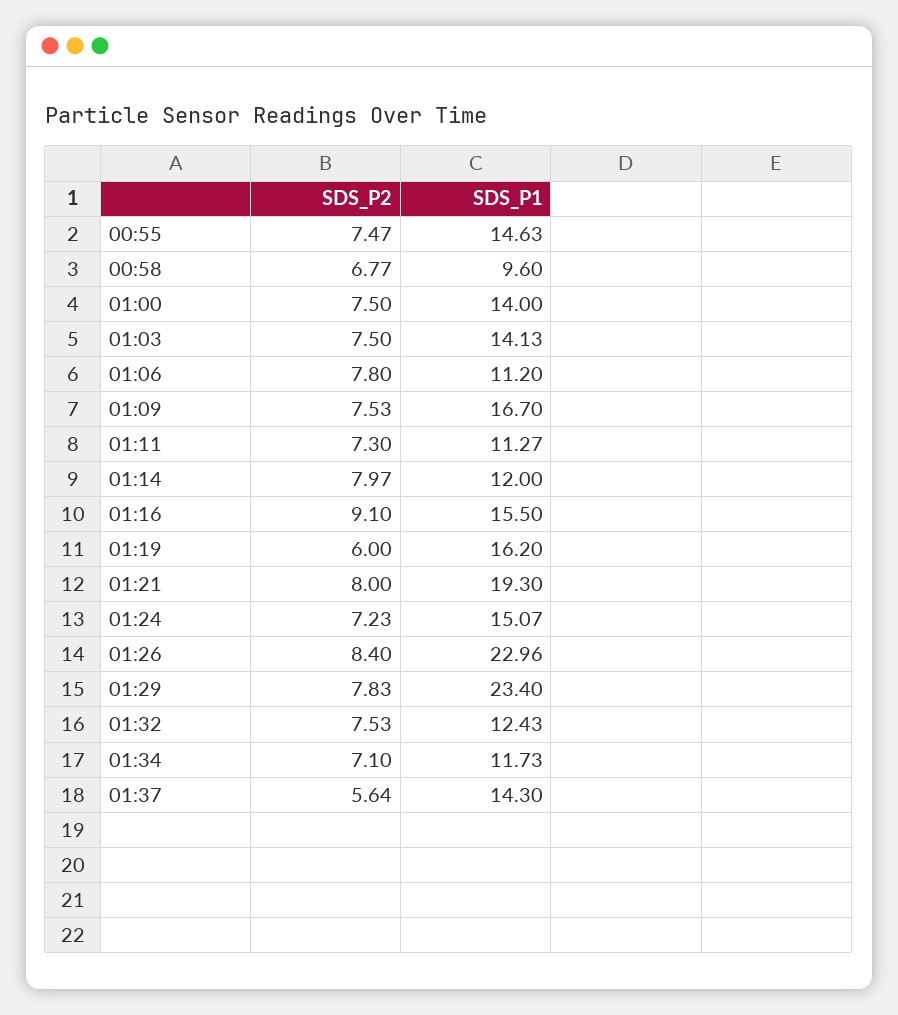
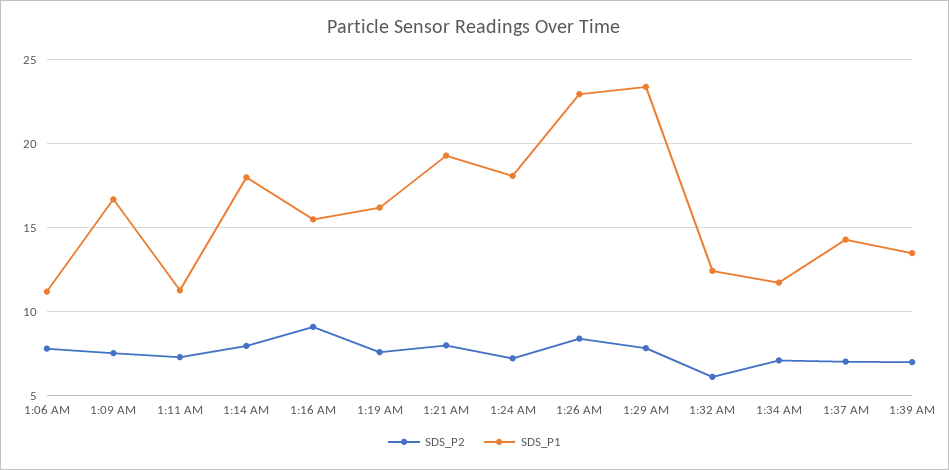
SDS_P2, 00:55: 7.47 -> none
SDS_P1, 00:55: 14.63 -> none
SDS_P2, 00:58: 6.77 -> none
SDS_P1, 00:58: 9.6 -> none
SDS_P2, 01:00: 7.5 -> none
SDS_P1, 01:00: 14 -> none
SDS_P2, 01:03: 7.5 -> none
SDS_P1, 01:03: 14.13 -> none
SDS_P1, 01:14: 12 -> 18
SDS_P2, 01:19: 6 -> 7.5
SDS_P1, 01:24: 15.07 -> 18
SDS_P2, 01:32: 7.53 -> 6
SDS_P2, 01:37: 5.64 -> 7
SDS_P2, 1:39 AM: none -> 7
SDS_P1, 1:39 AM: none -> 13.5

